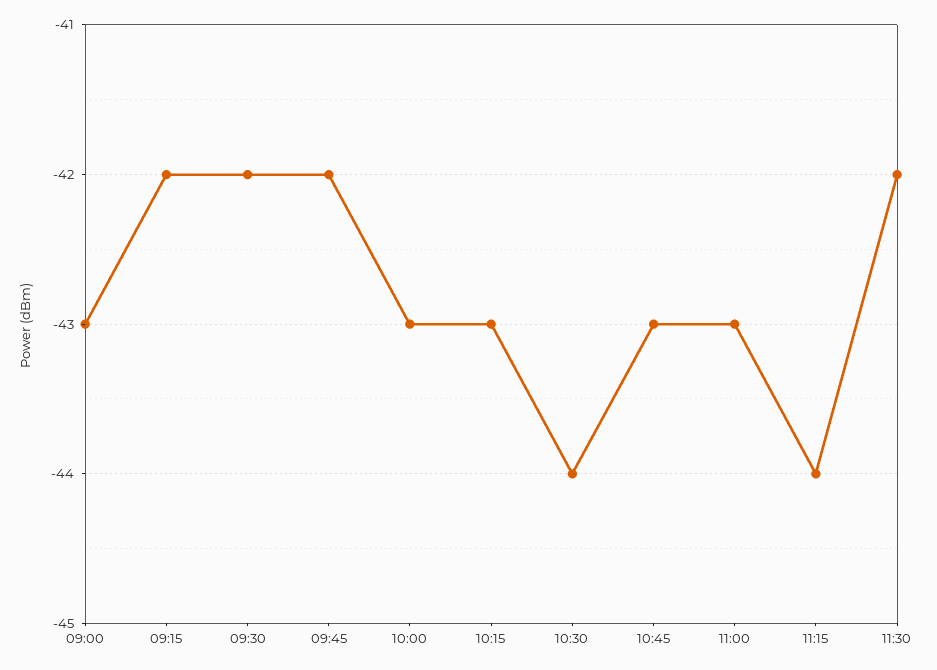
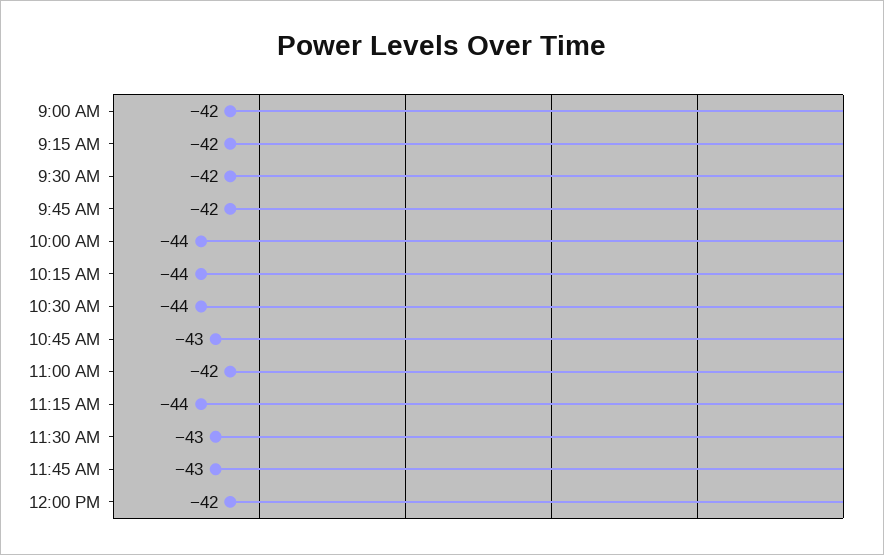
09:00: -43 -> -42
10:00: -43 -> -44
10:15: -43 -> -44
11:00: -43 -> -42
11:30: -42 -> -43
11:45 AM: none -> -43
12:00 PM: none -> -42

